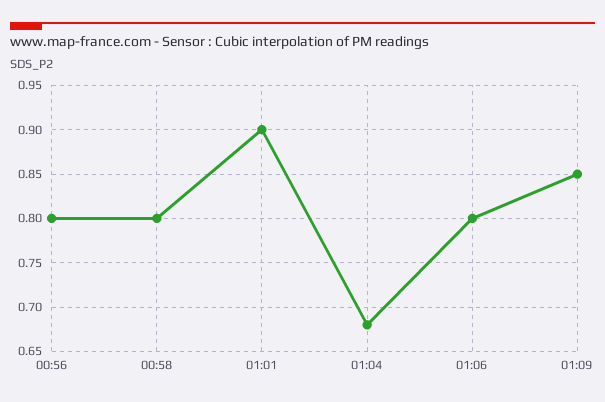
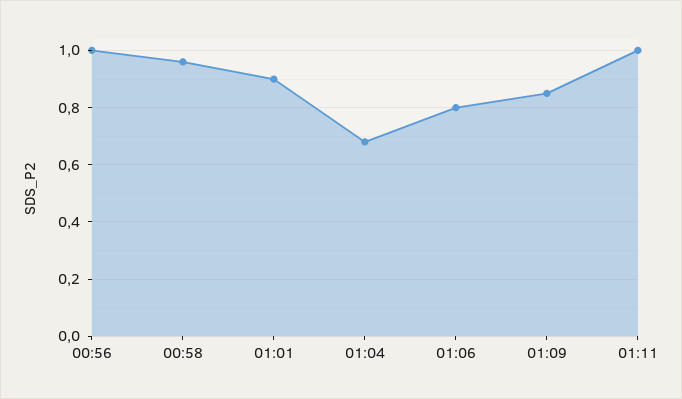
00:56: 0.8 -> 1
00:58: 0.8 -> 0.95
01:11: none -> 1

